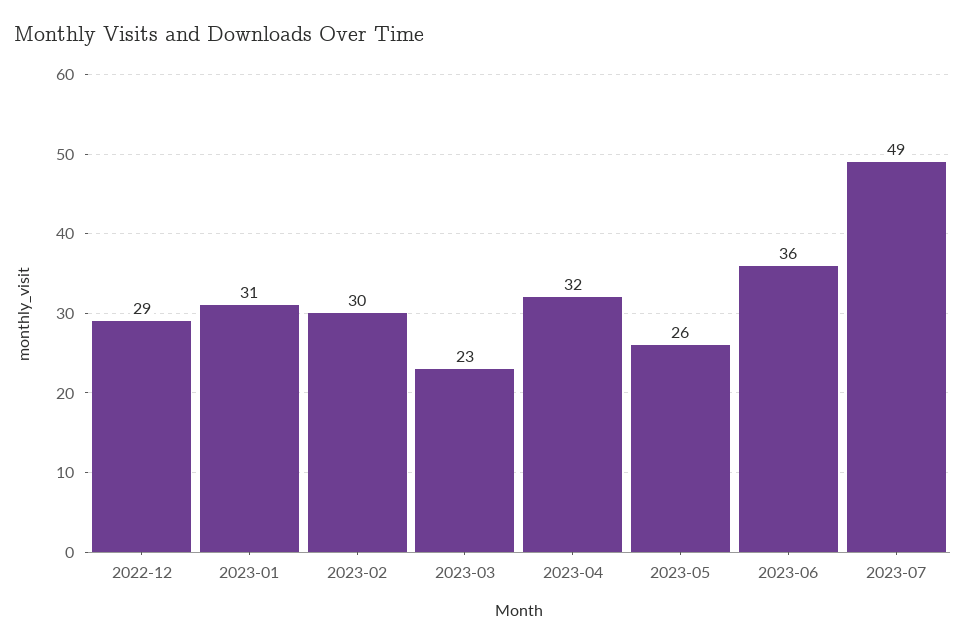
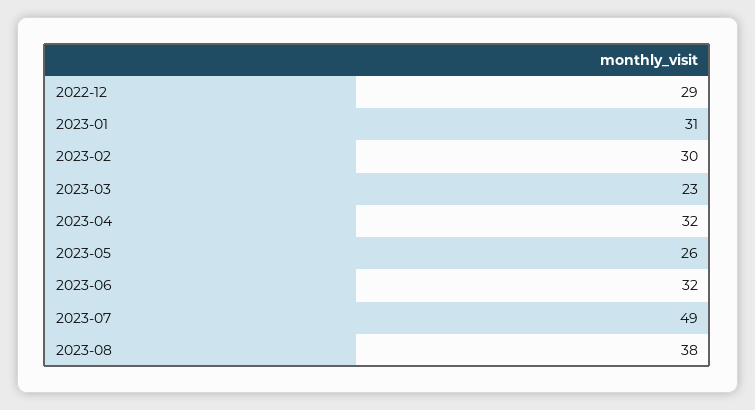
2023-06: 36 -> 32
2023-08: none -> 38

